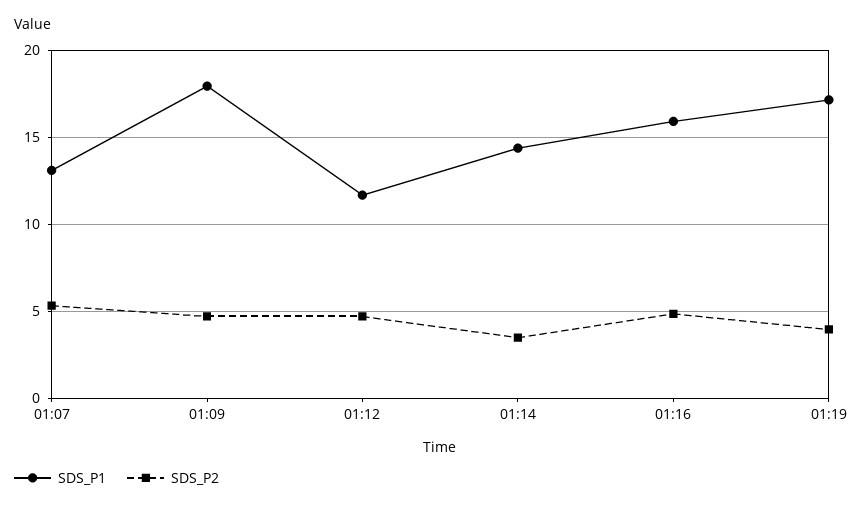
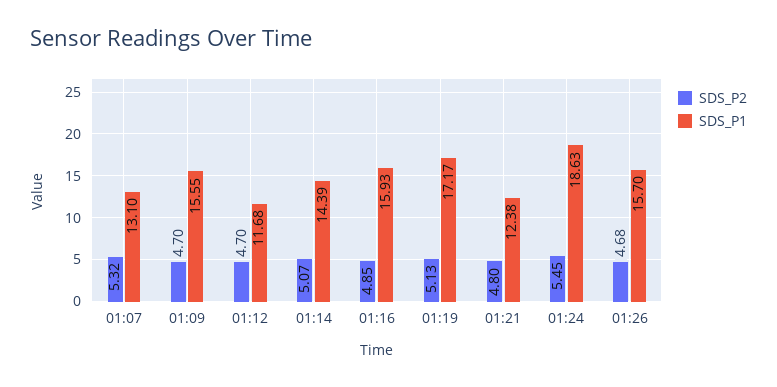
SDS_P1, 01:09: 18 -> 15.55
SDS_P2, 01:14: 3.5 -> 5.07
SDS_P2, 01:19: 4 -> 5.13
SDS_P2, 01:21: none -> 4.8
SDS_P1, 01:21: none -> 12.38
SDS_P2, 01:24: none -> 5.45
SDS_P1, 01:24: none -> 18.63
SDS_P2, 01:26: none -> 4.68
SDS_P1, 01:26: none -> 15.7

